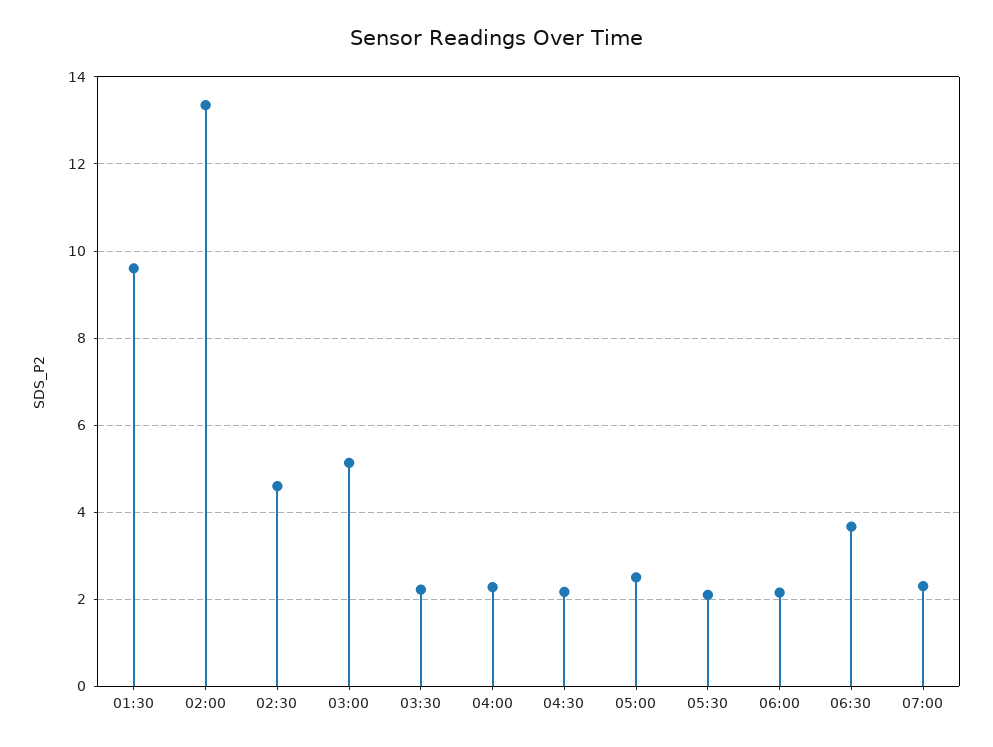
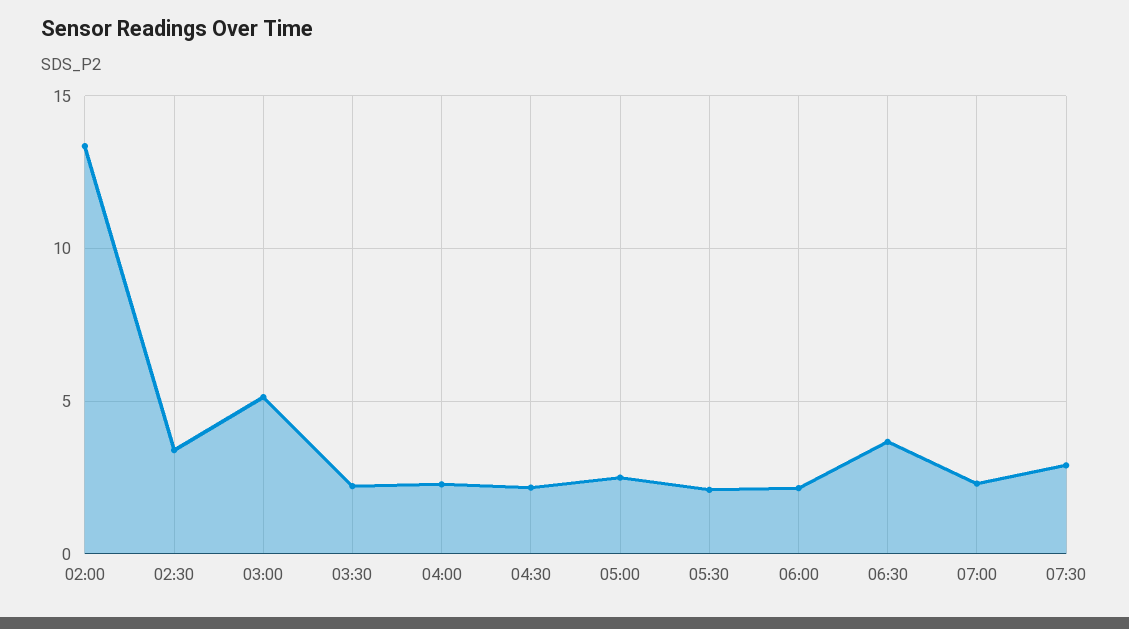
01:30: 9.6 -> none
02:30: 4.6 -> 3.5
07:30: none -> 3

